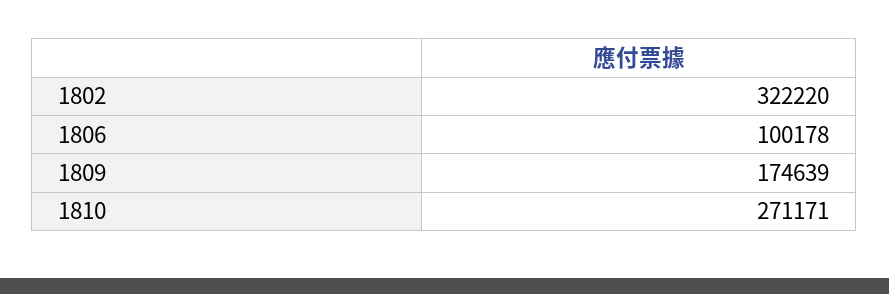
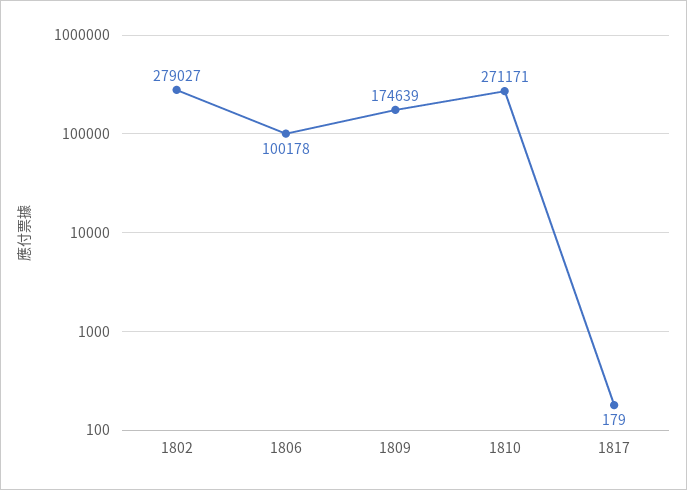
1802: 322220 -> 279027
1817: none -> 179

